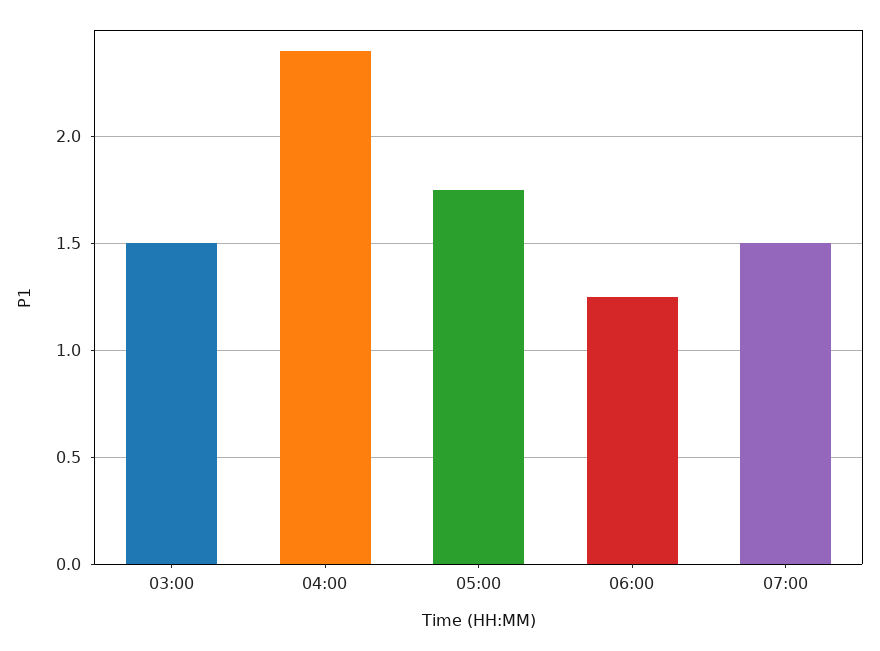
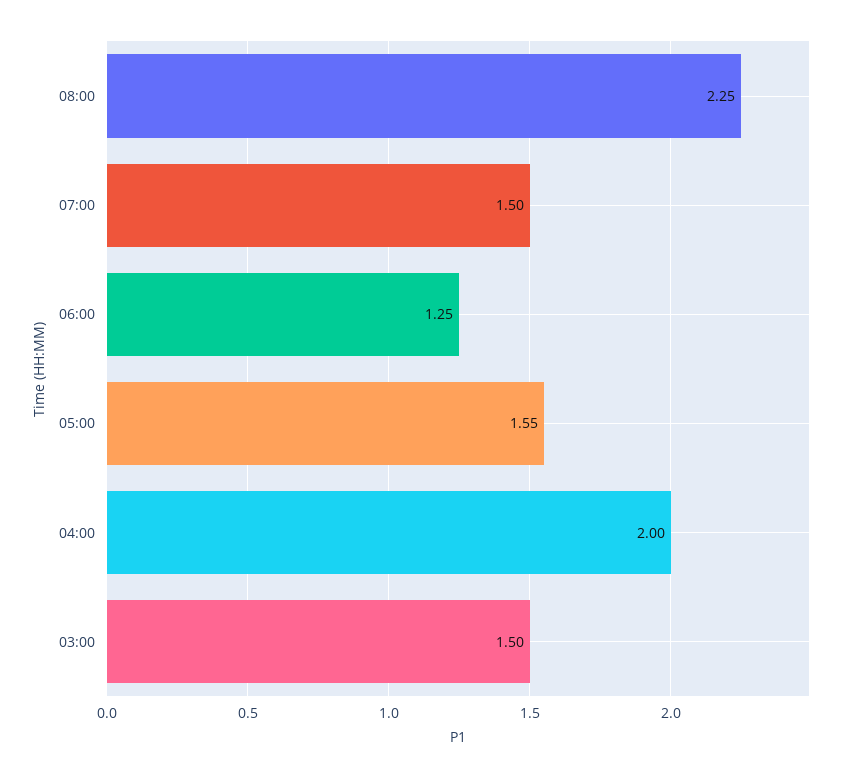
04:00: 2.4 -> 2
05:00: 1.75 -> 1.55
08:00: none -> 2.25

